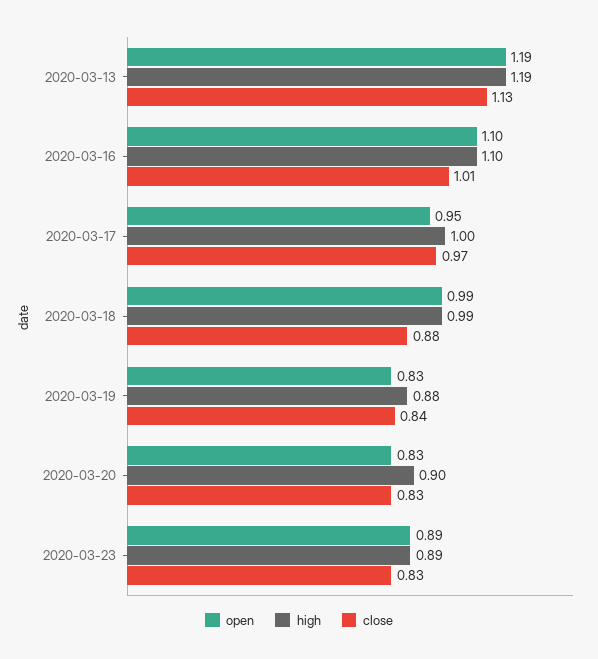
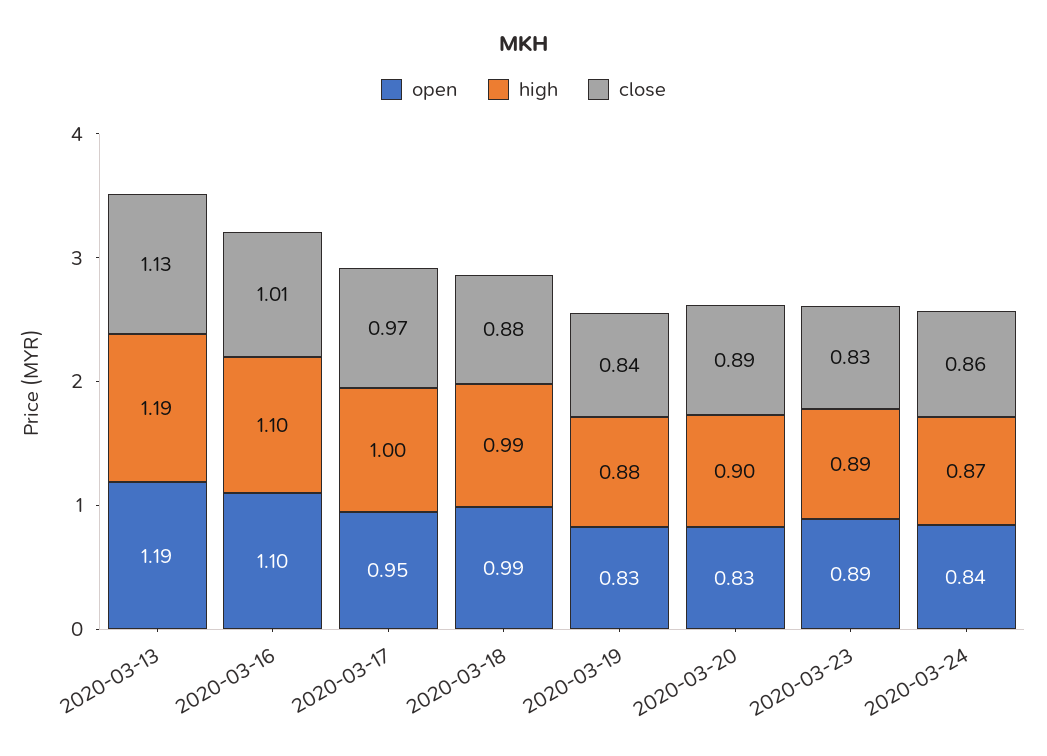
close, 2020-03-20: 0.83 -> 0.89
open, 2020-03-24: none -> 0.84
high, 2020-03-24: none -> 0.87
close, 2020-03-24: none -> 0.86

